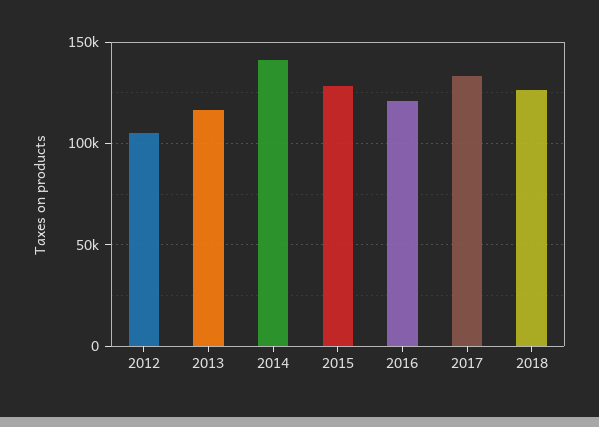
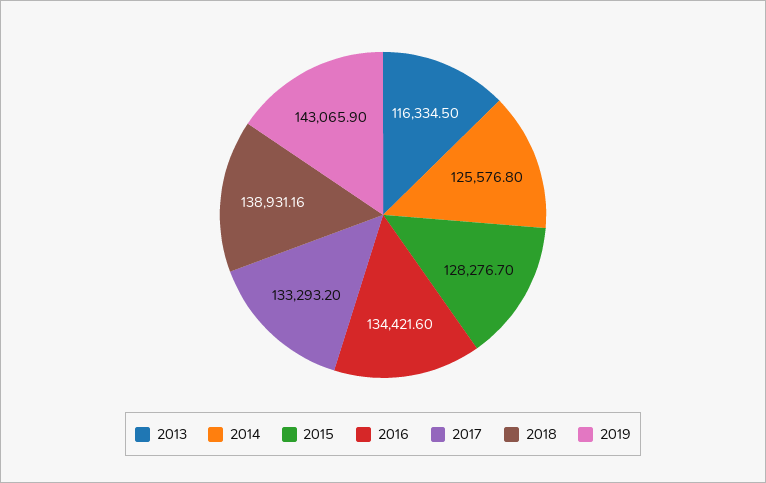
2012: 105000 -> none
2014: 140000 -> 125576.8
2016: 120000 -> 134421.6
2018: 125000 -> 138931.16
2019: none -> 143065.9

